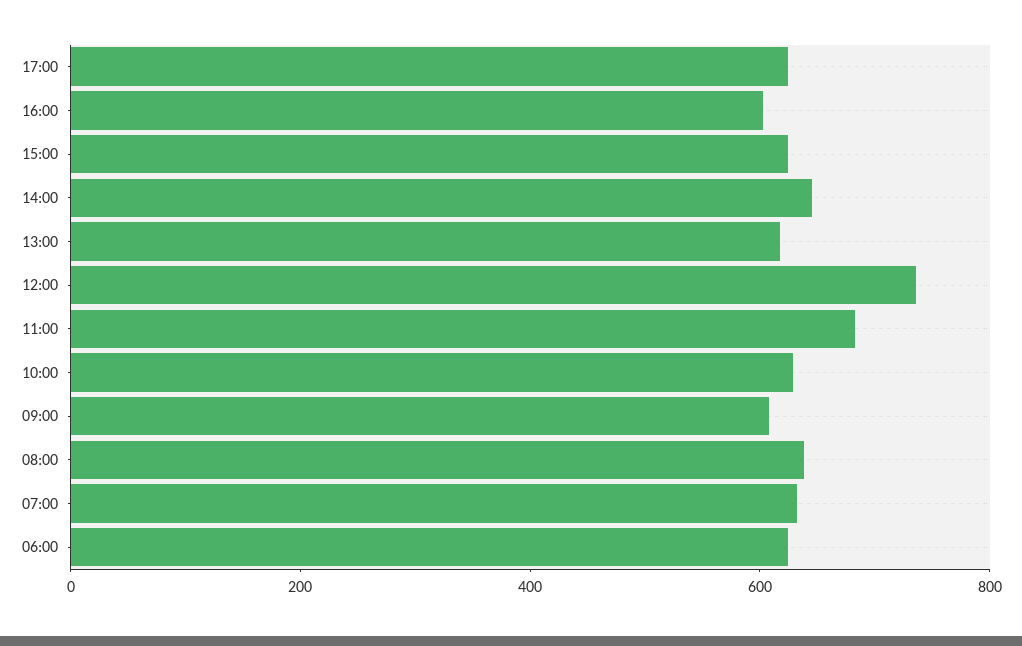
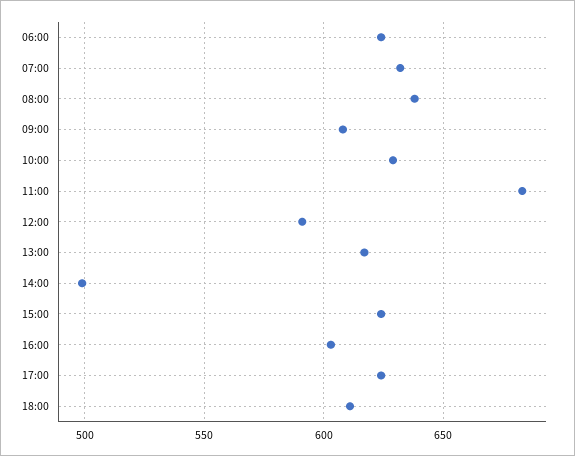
14:00: 650 -> 500
12:00: 750 -> 590
18:00: none -> 610

